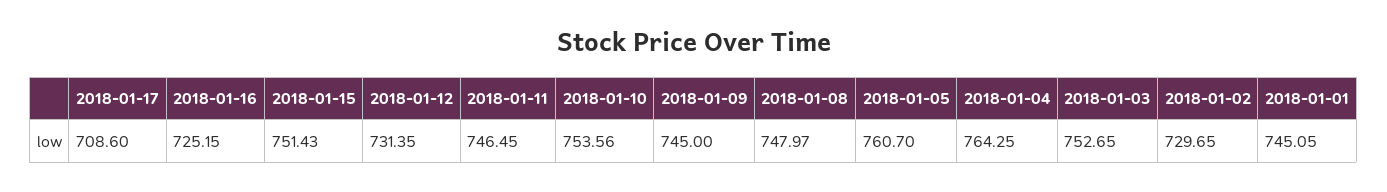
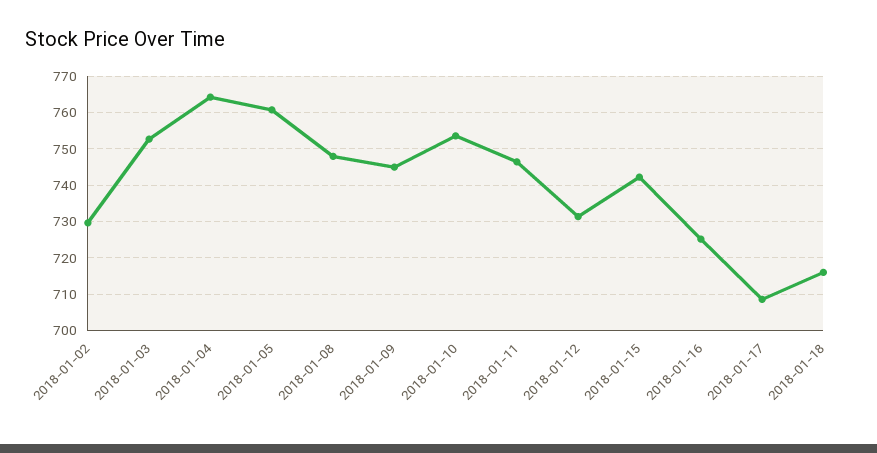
2018-01-15: 751.43 -> 742
2018-01-01: 745.05 -> none
2018-01-18: none -> 716

